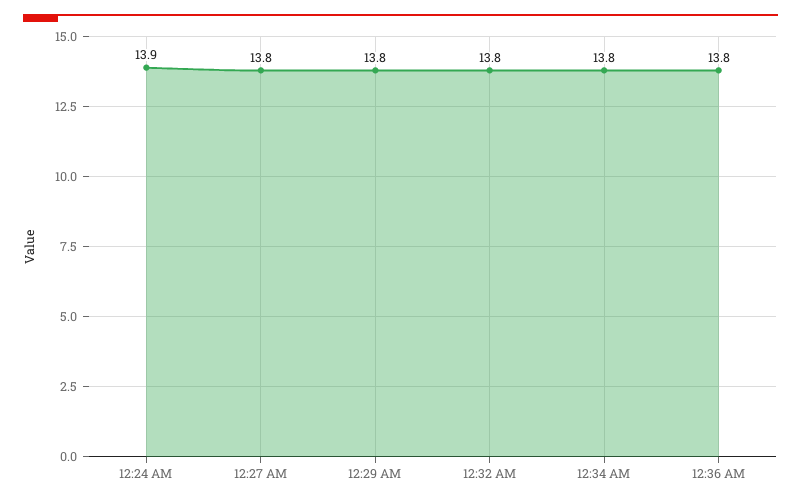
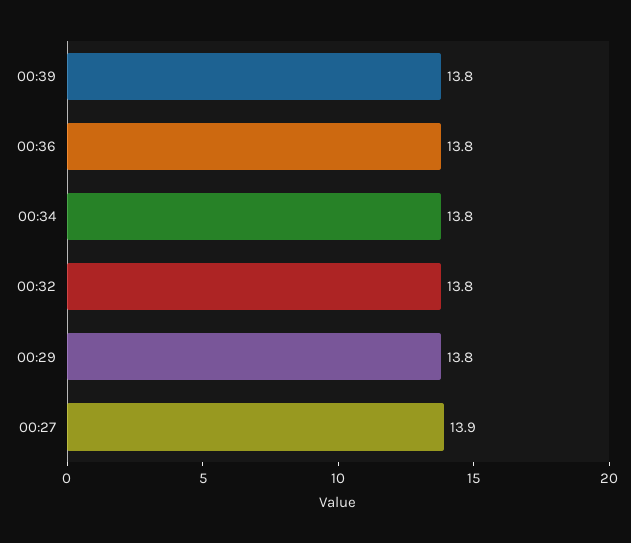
12:24 AM: 13.9 -> none
12:27 AM: 13.8 -> 13.9
00:39: none -> 13.8

